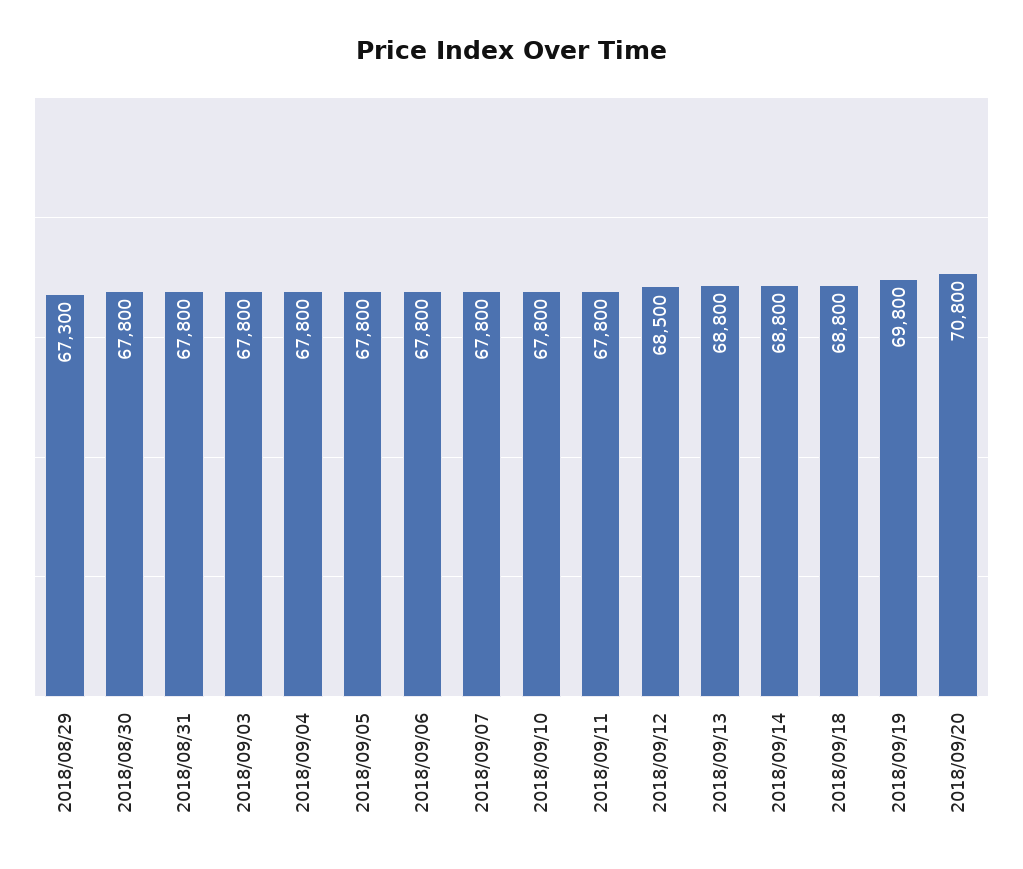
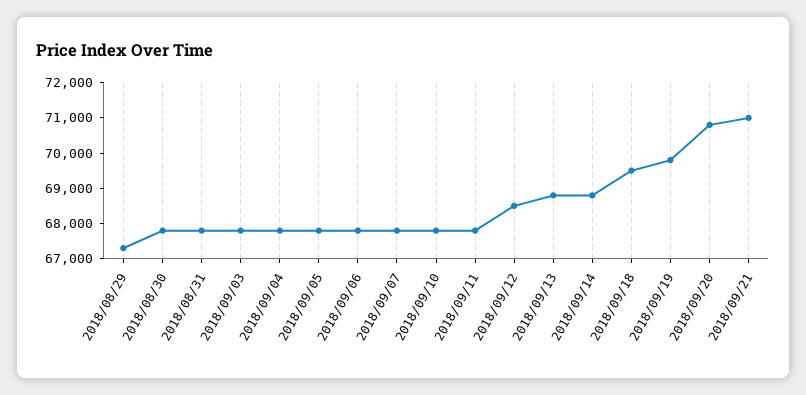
2018/09/18: 68800 -> 69500
2018/09/21: none -> 71000

